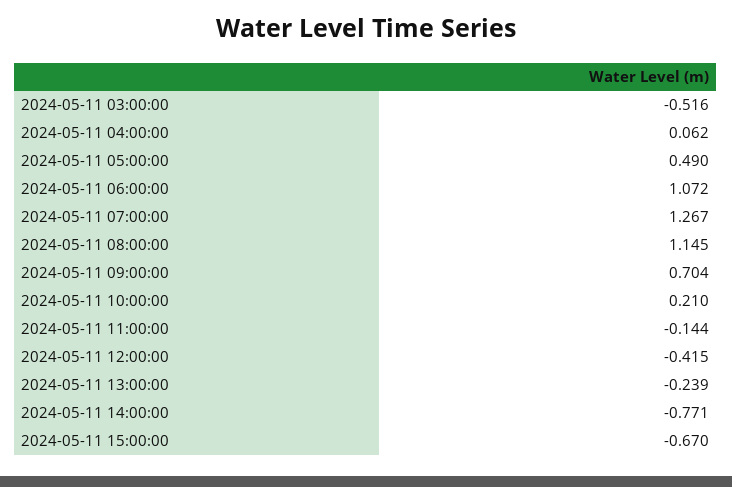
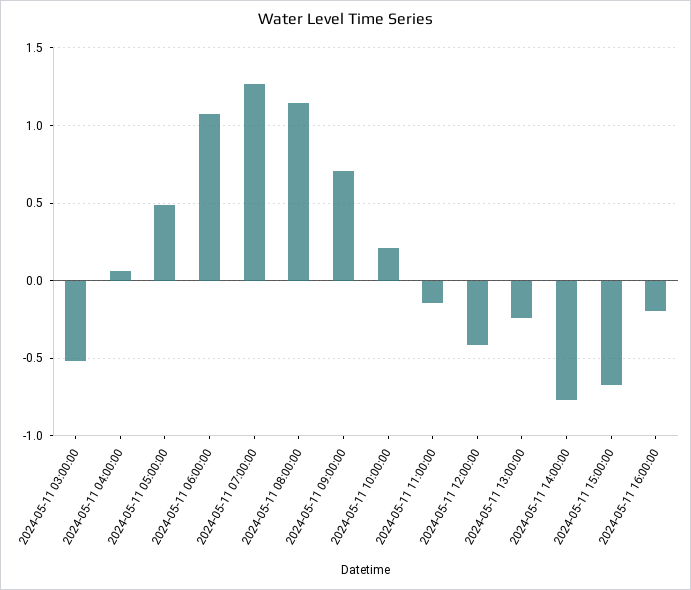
2024-05-11 16:00:00: none -> -0.2

